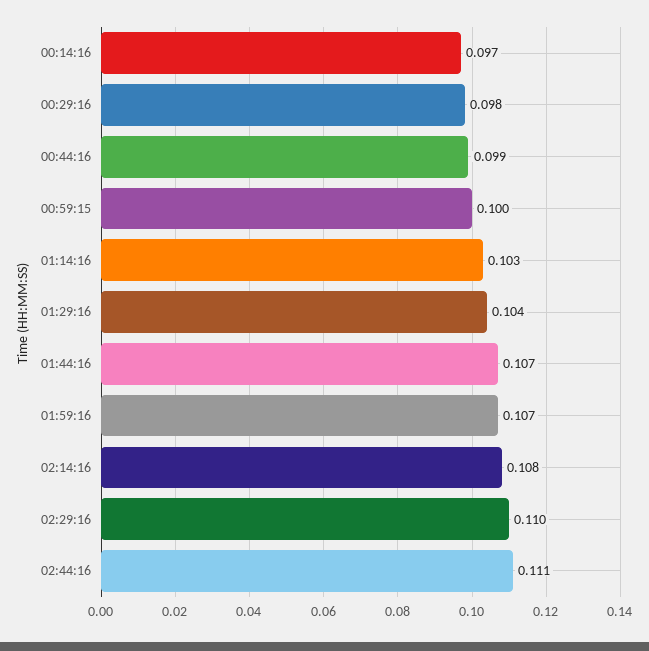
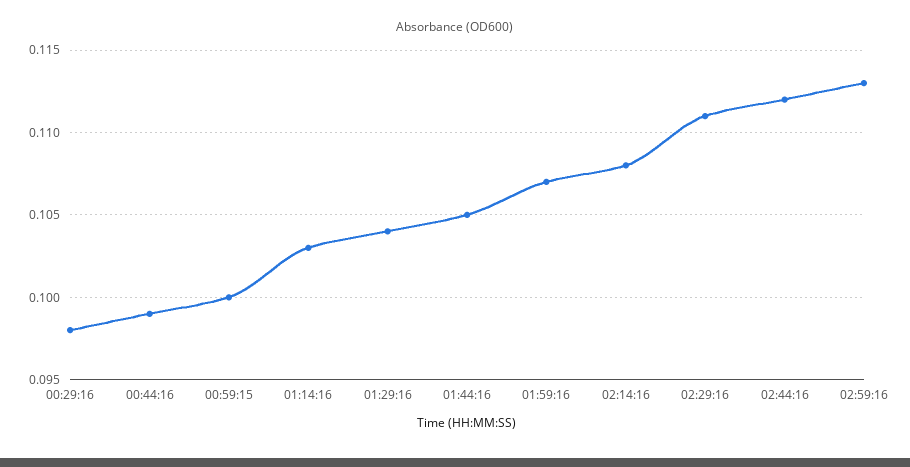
00:14:16: 0.097 -> none
01:44:16: 0.107 -> 0.105
02:29:16: 0.11 -> 0.111
02:44:16: 0.111 -> 0.112
02:59:16: none -> 0.113

